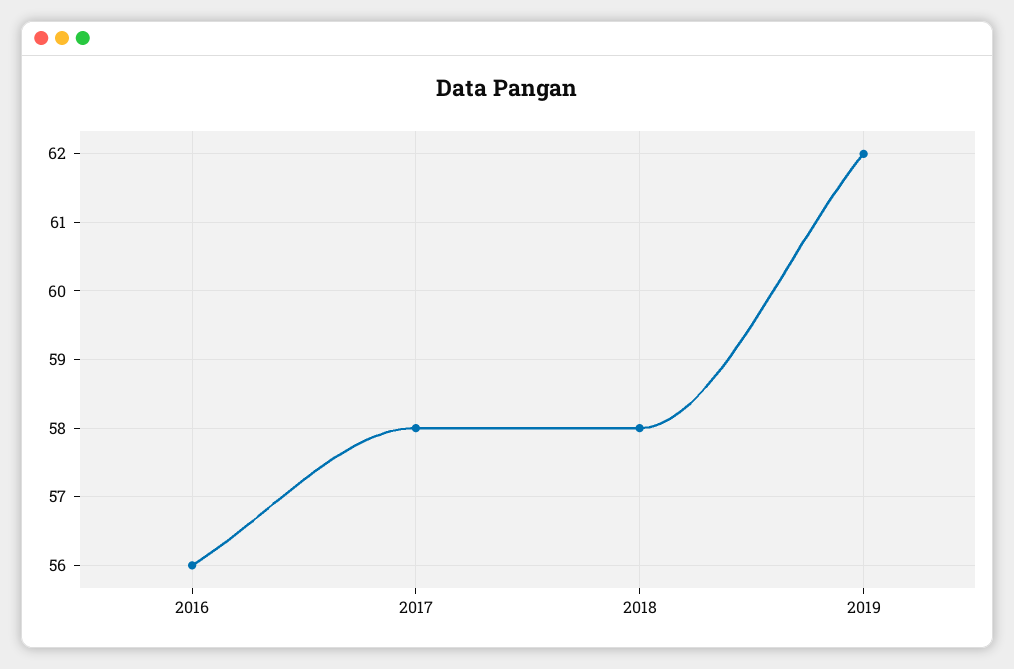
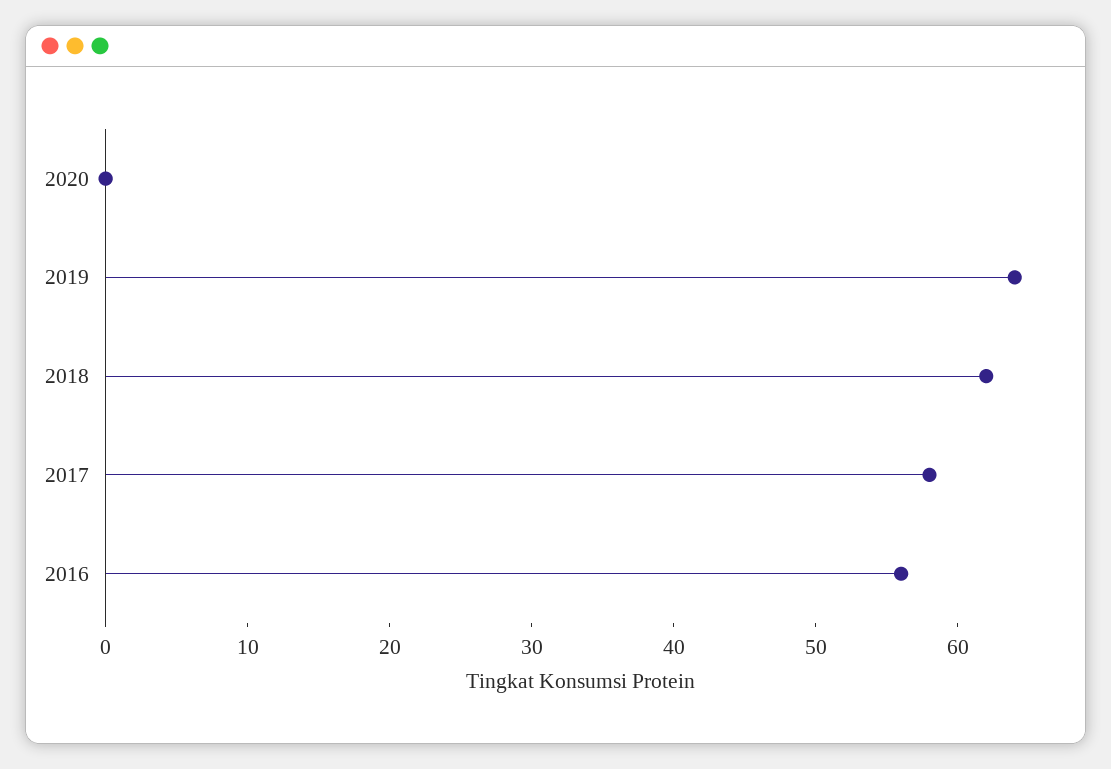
2018: 58 -> 62
2019: 62 -> 64
2020: none -> 0

